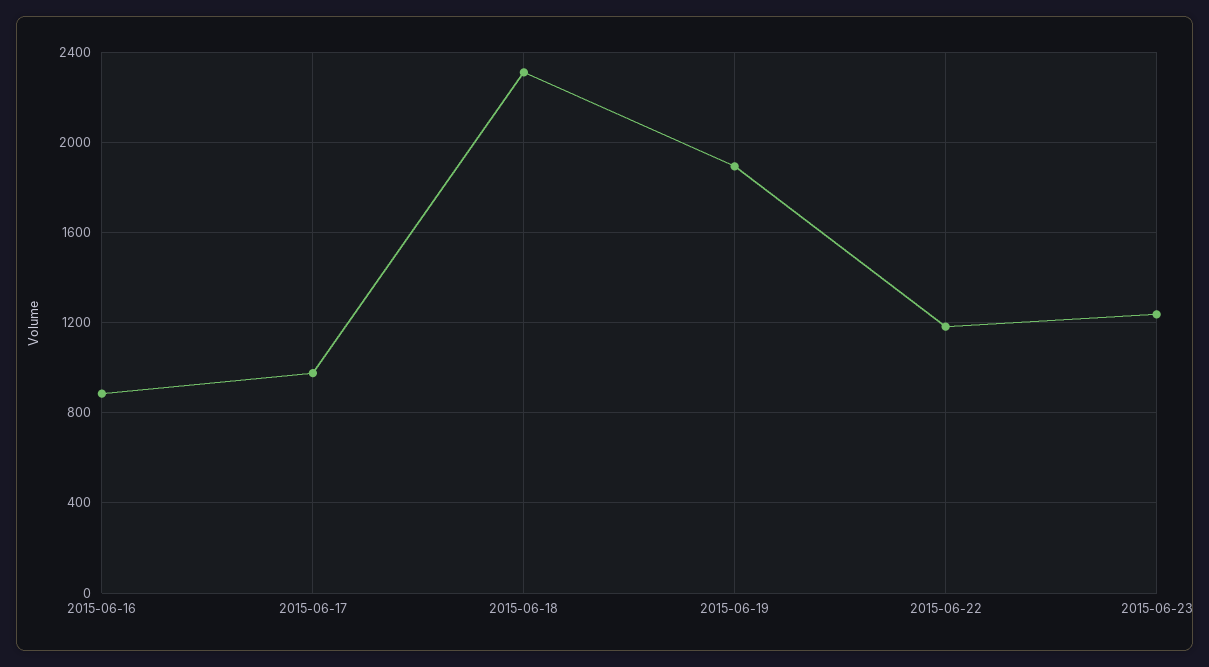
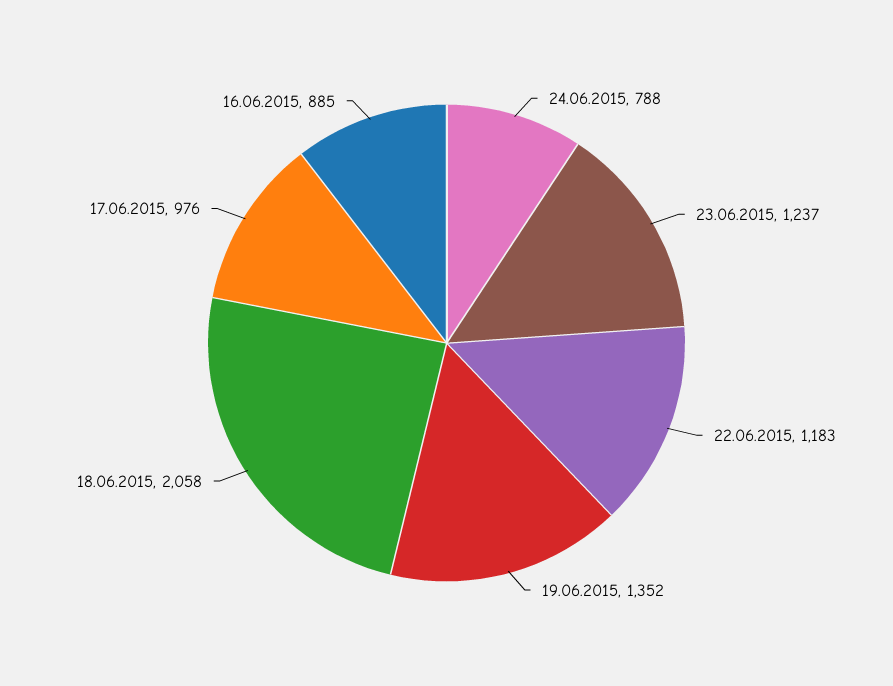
2015-06-18: 2300 -> 2058
2015-06-19: 1900 -> 1352
24.06.2015: none -> 788

